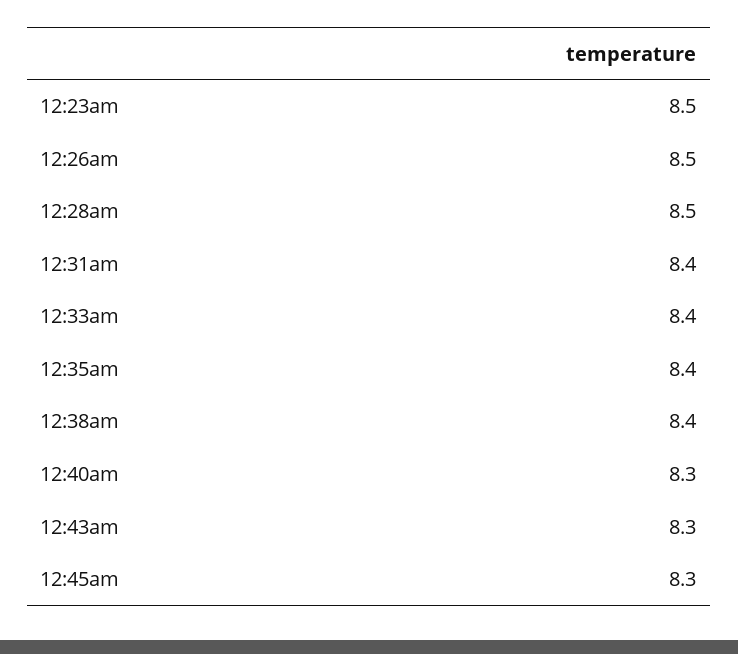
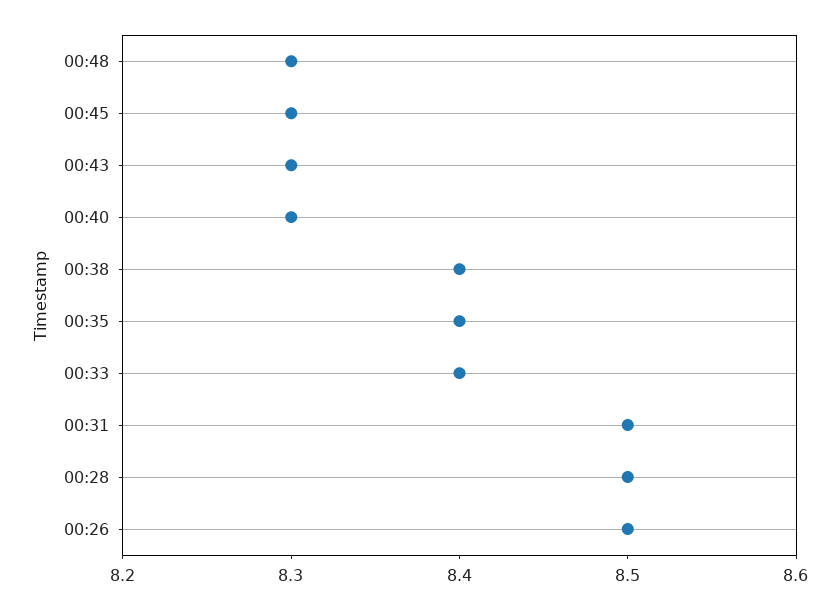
12:23am: 8.5 -> none
12:31am: 8.4 -> 8.5
00:48: none -> 8.3

